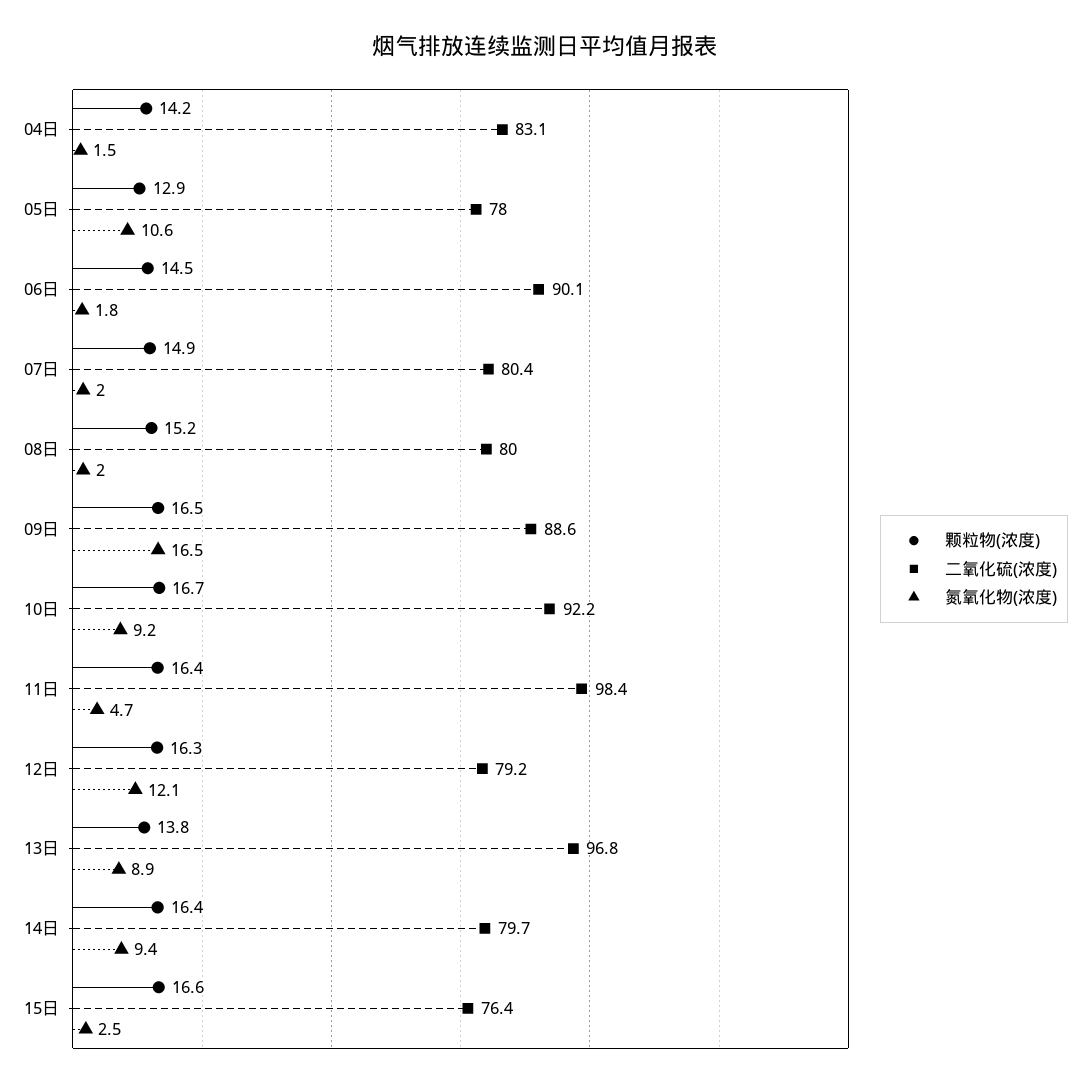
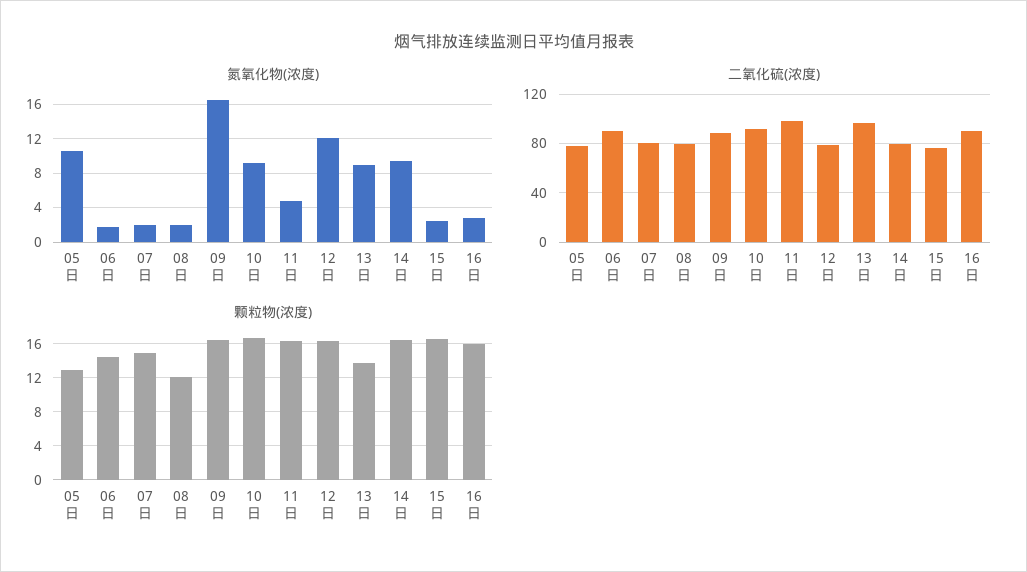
颗粒物(浓度), 04日: 14.2 -> none
二氧化硫(浓度), 04日: 83.1 -> none
氮氧化物(浓度), 04日: 1.5 -> none
颗粒物(浓度), 08日: 15.2 -> 12
氮氧化物(浓度), 16日: none -> 3
二氧化硫(浓度), 16日: none -> 90
颗粒物(浓度), 16日: none -> 16

